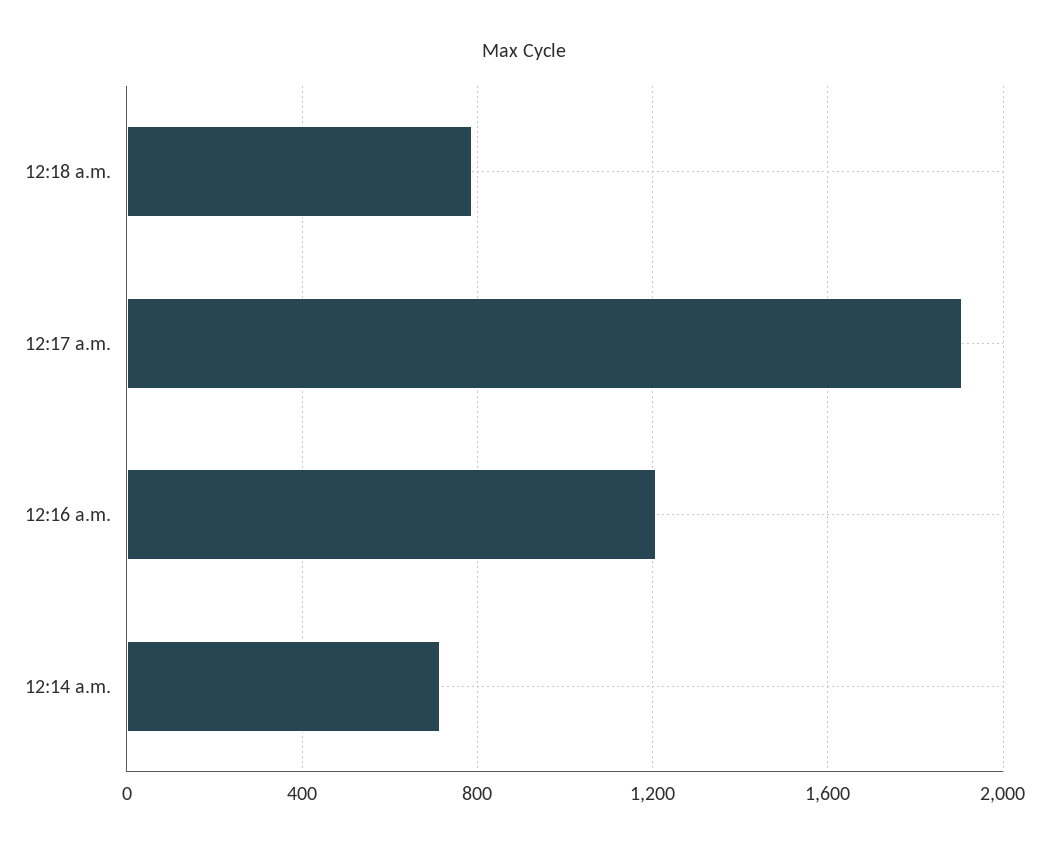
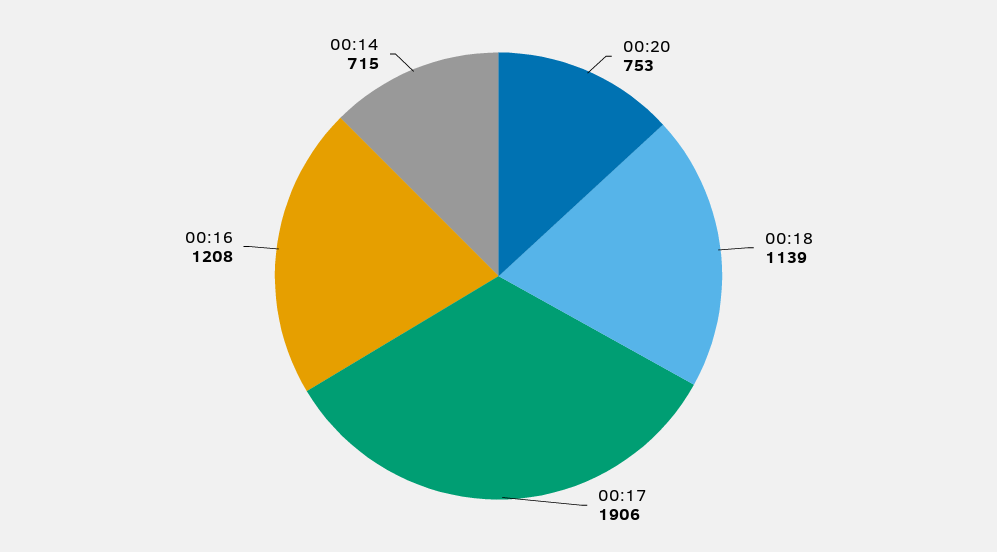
12:18 a.m.: 800 -> 1139
00:20: none -> 753

